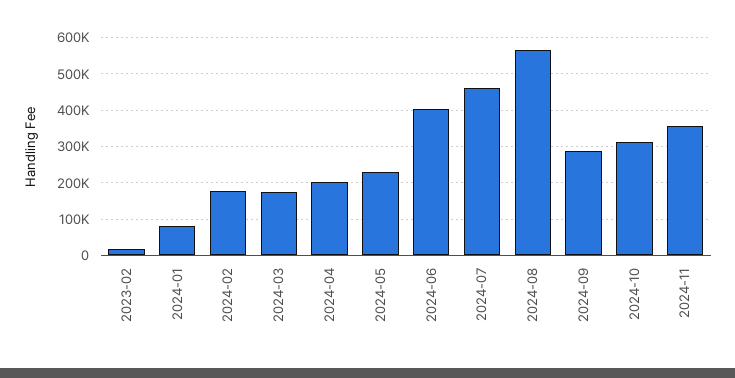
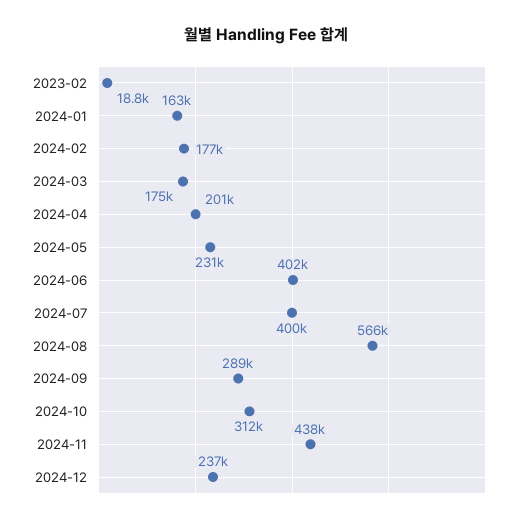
2024-01: 80000 -> 163000
2024-07: 460000 -> 400000
2024-11: 360000 -> 438000
2024-12: none -> 237000

